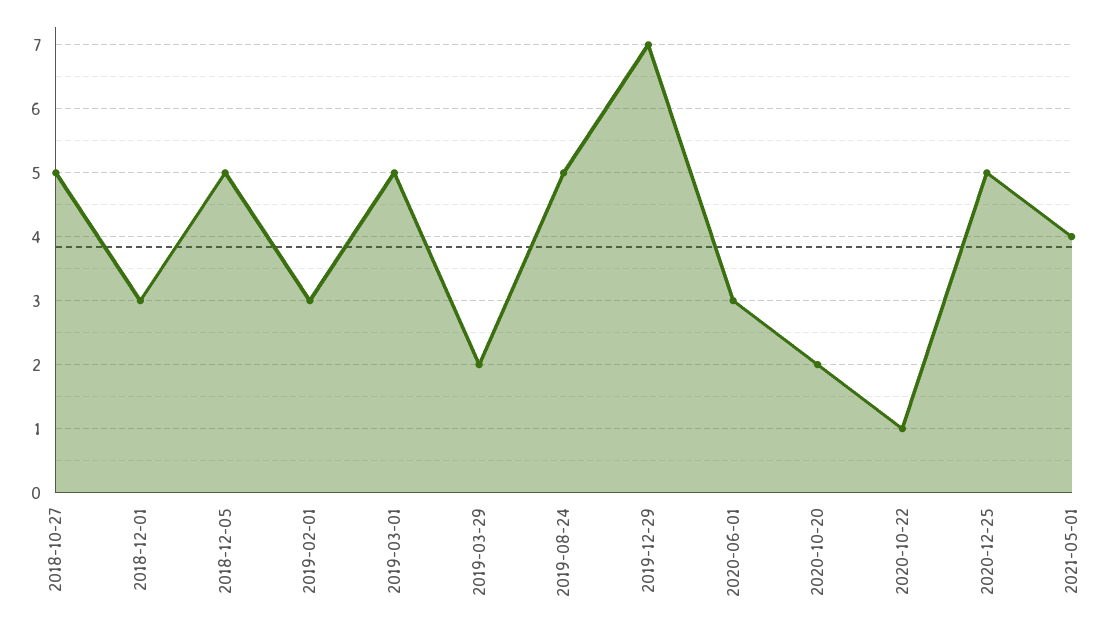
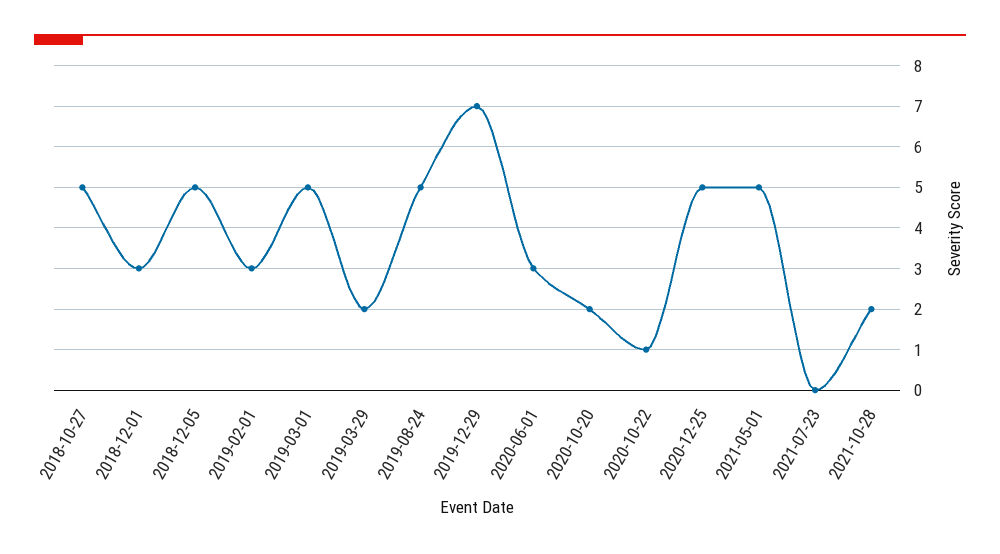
2021-05-01: 4 -> 5
2021-07-23: none -> 0
2021-10-28: none -> 2

